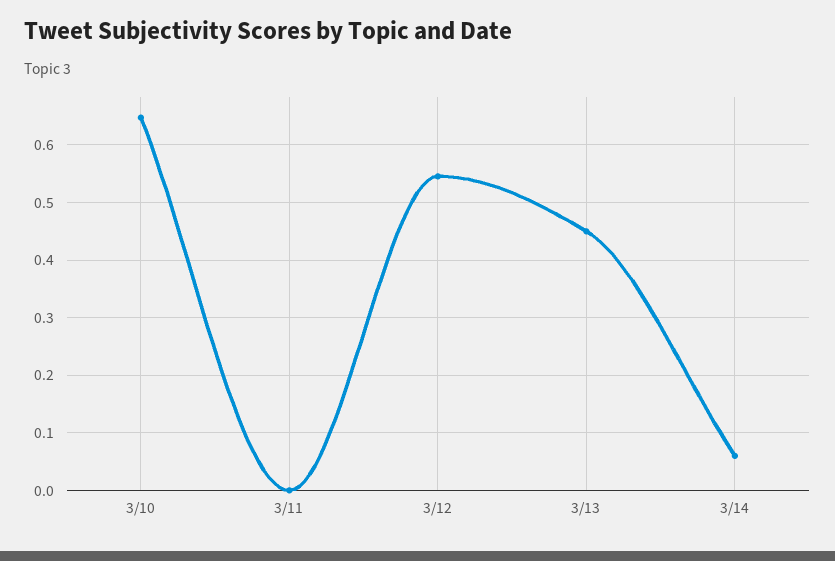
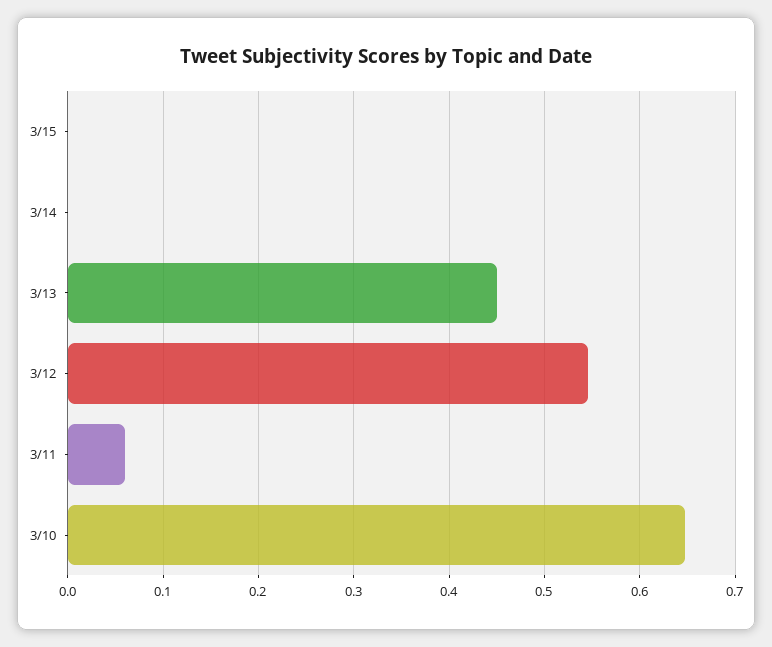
3/11: 0 -> 0.06
3/14: 0.06 -> 0
3/15: none -> 0

